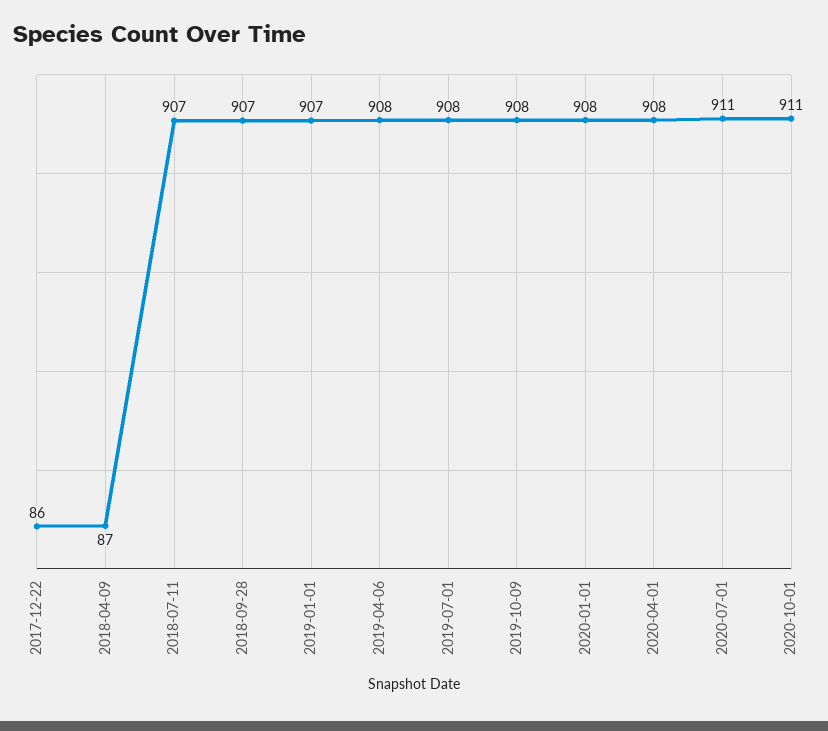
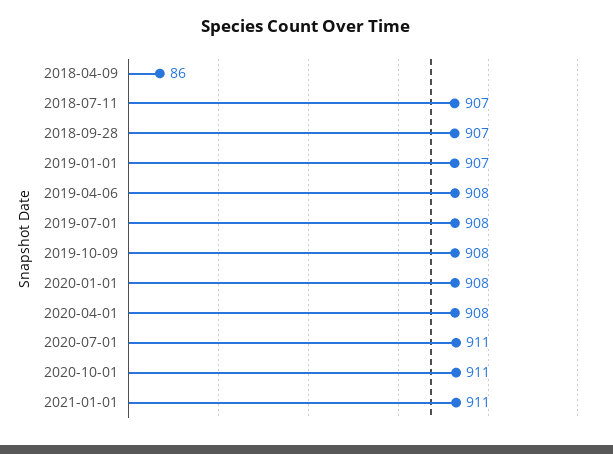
2017-12-22: 86 -> none
2018-04-09: 87 -> 86
2021-01-01: none -> 911

